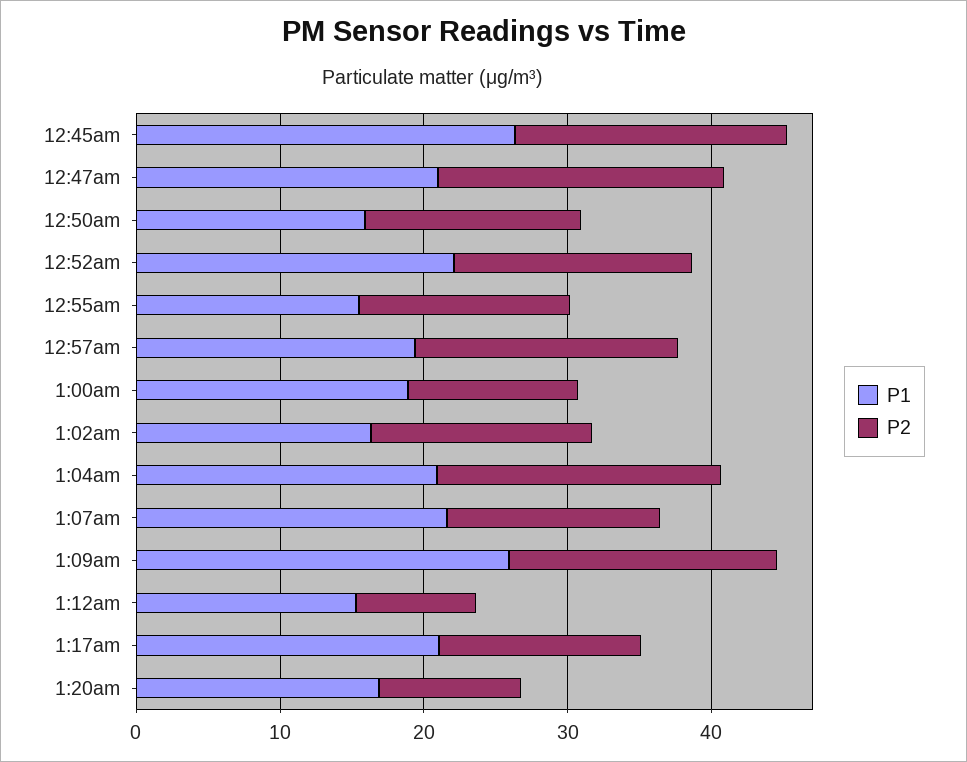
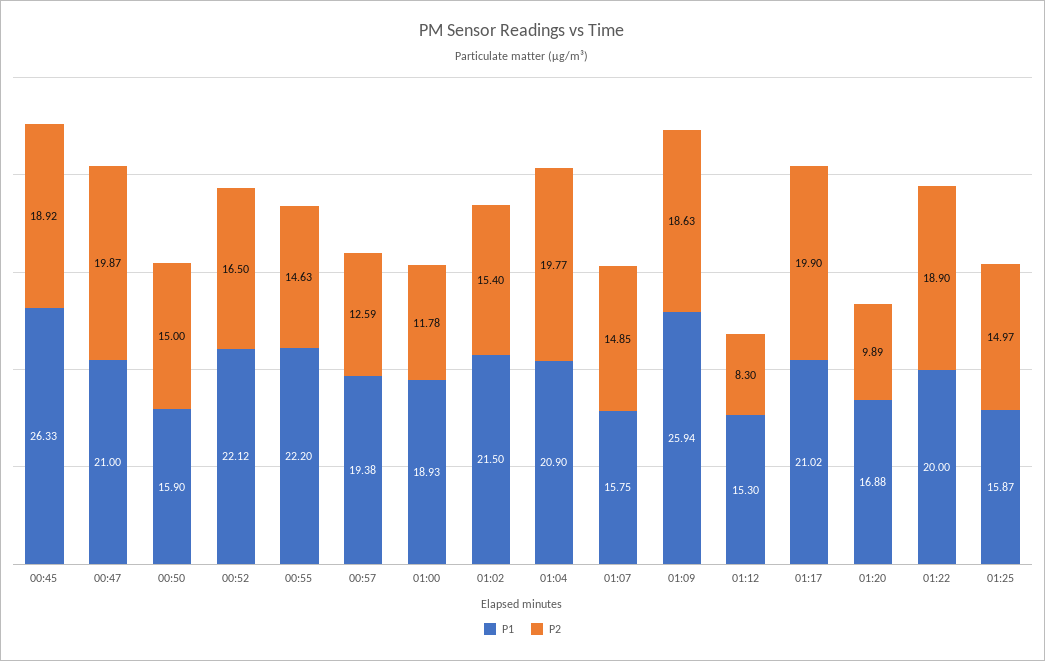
P1, 12:55am: 16 -> 22.2
P2, 12:57am: 18 -> 12.59
P1, 1:02am: 16 -> 21.5
P1, 1:07am: 22 -> 15.75
P2, 1:17am: 14 -> 19.9
P1, 01:22: none -> 20
P2, 01:22: none -> 18.9
P1, 01:25: none -> 15.87
P2, 01:25: none -> 14.97

